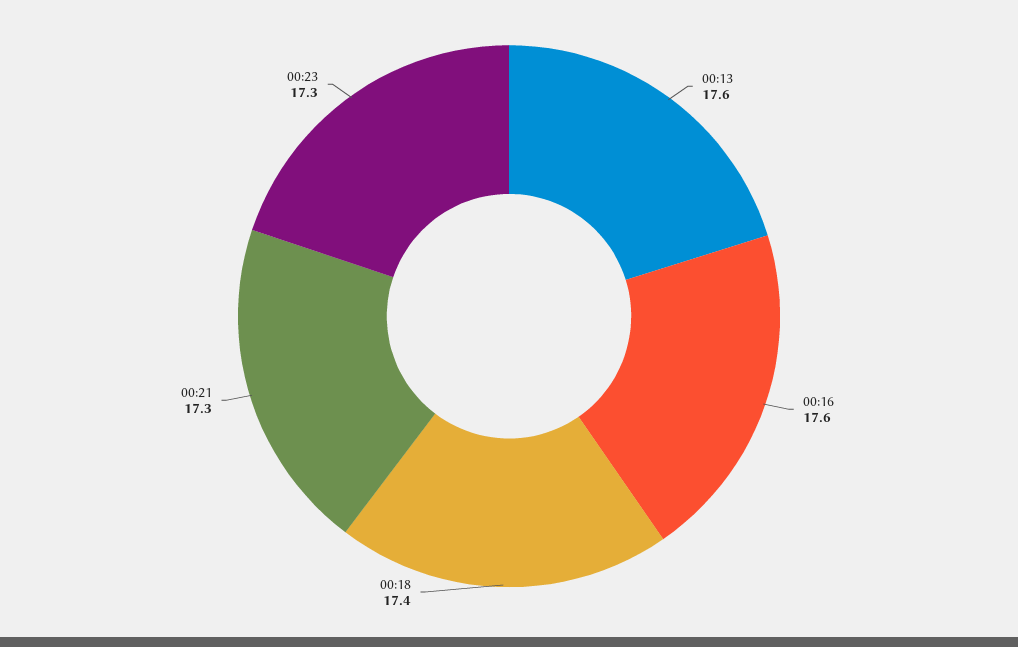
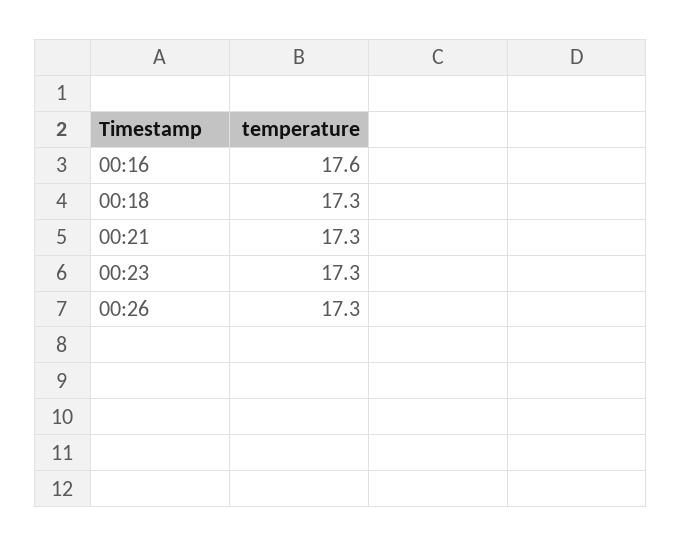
00:13: 17.6 -> none
00:18: 17.4 -> 17.3
00:26: none -> 17.3

